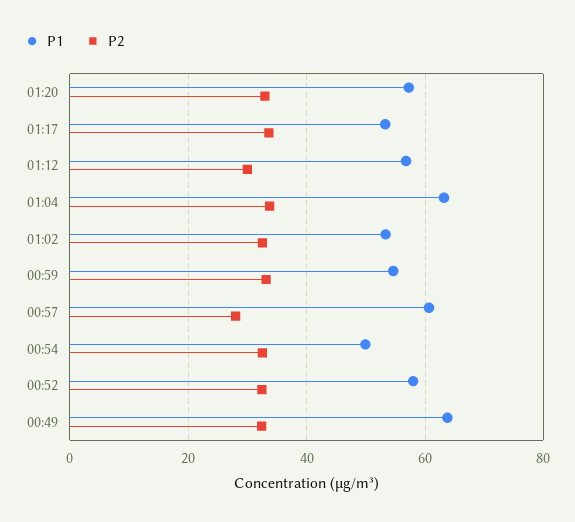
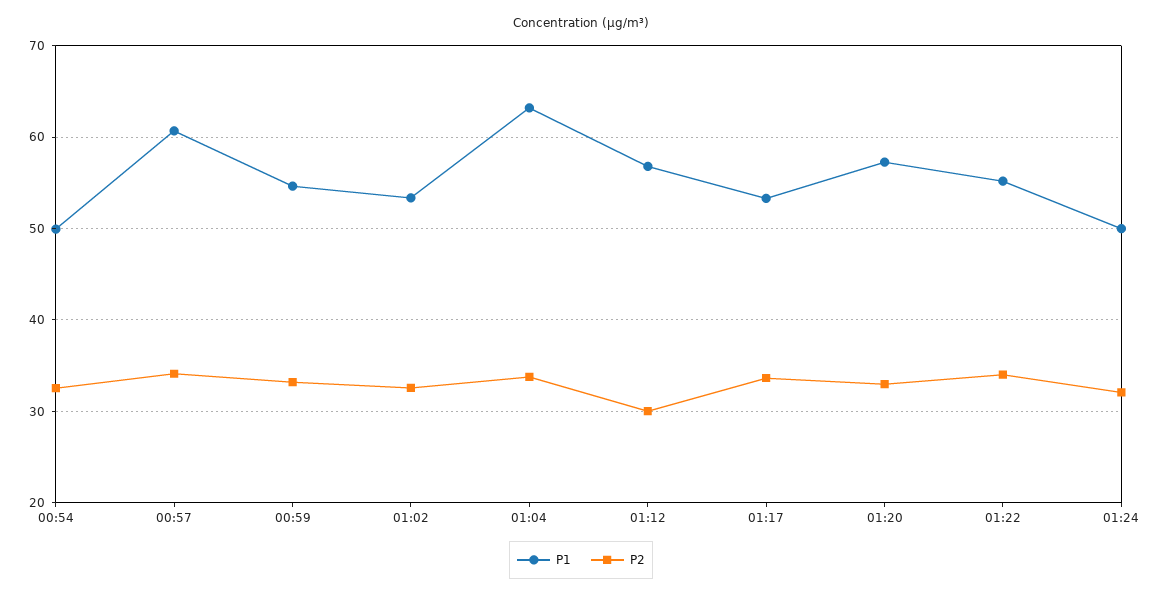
P2, 00:57: 28 -> 34
P1, 00:52: 58 -> none
P2, 00:52: 32 -> none
P1, 00:49: 64 -> none
P2, 00:49: 32 -> none
P1, 01:22: none -> 55
P2, 01:22: none -> 34
P1, 01:24: none -> 50
P2, 01:24: none -> 32

